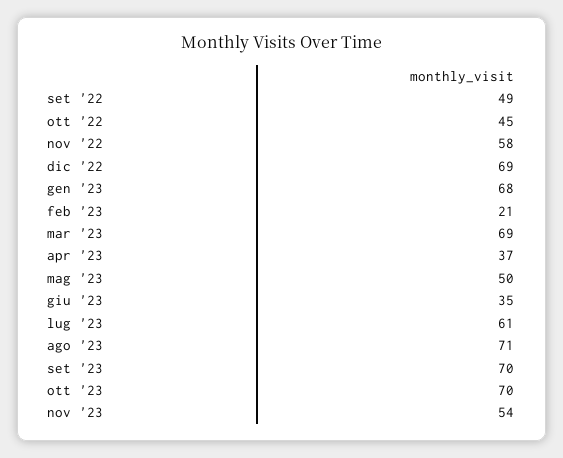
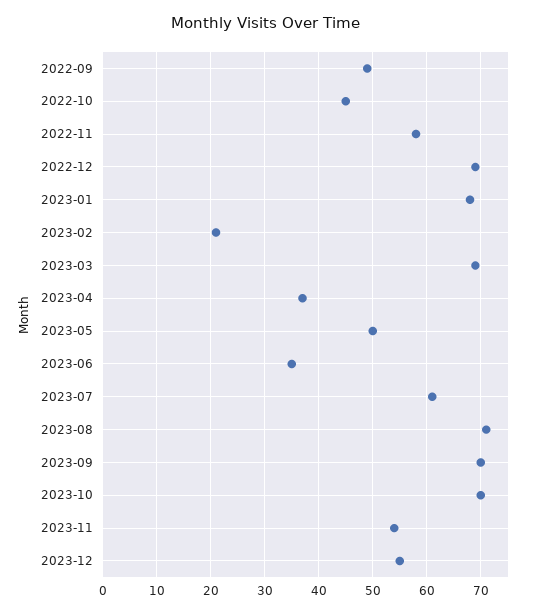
2023-12: none -> 55

